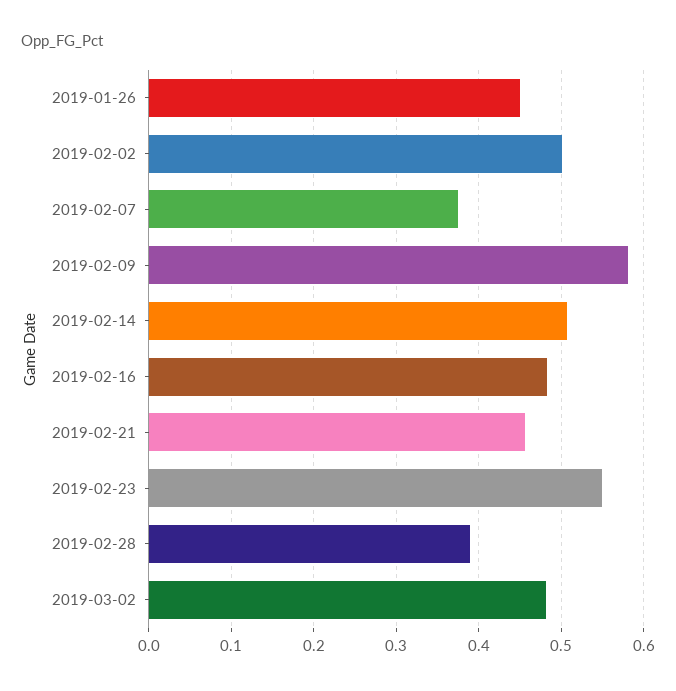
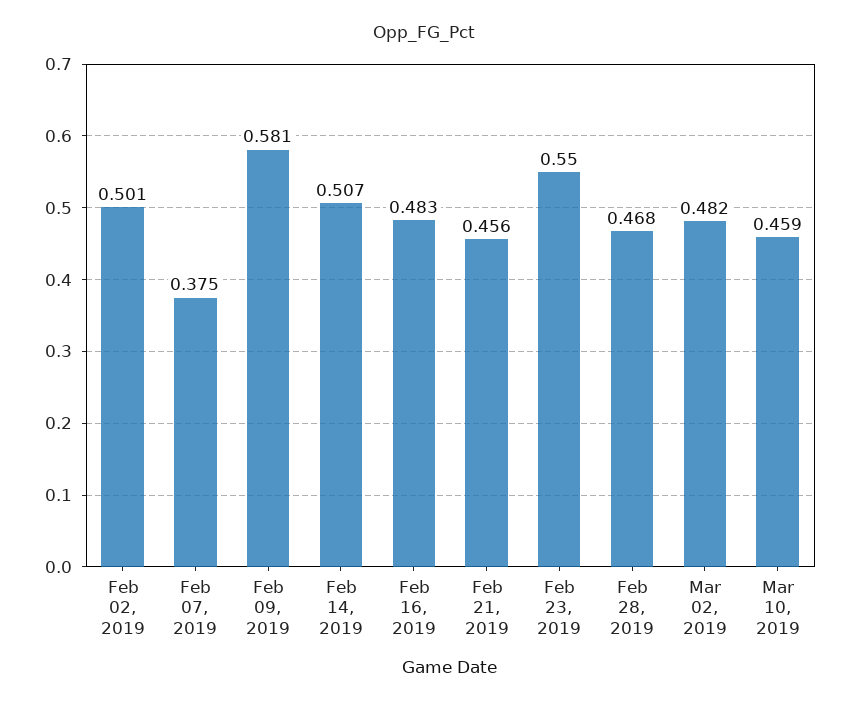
2019-01-26: 0.45 -> none
2019-02-28: 0.39 -> 0.468
Mar 10, 2019: none -> 0.459

